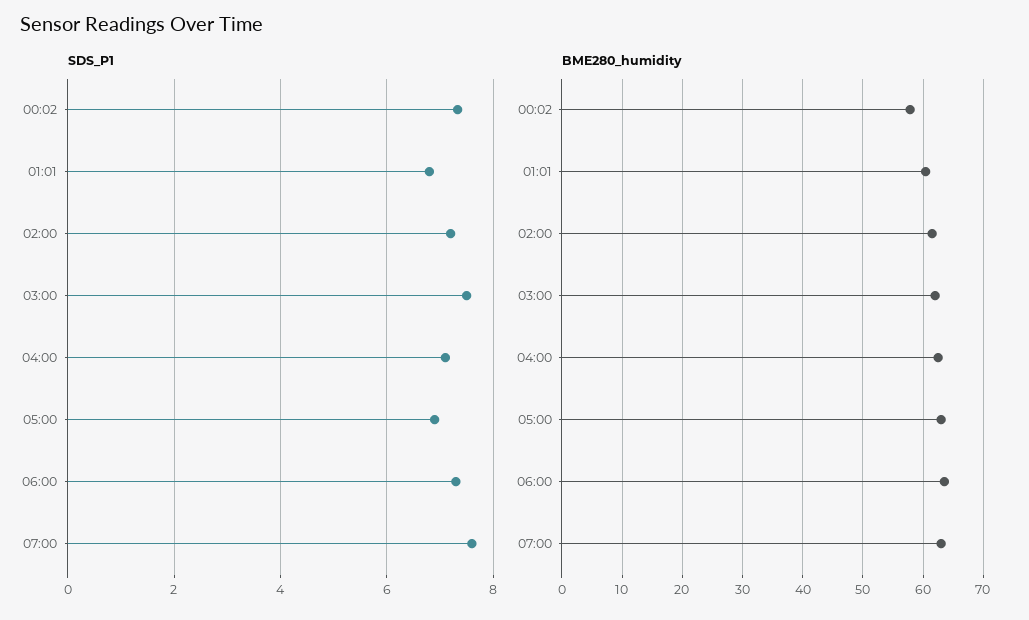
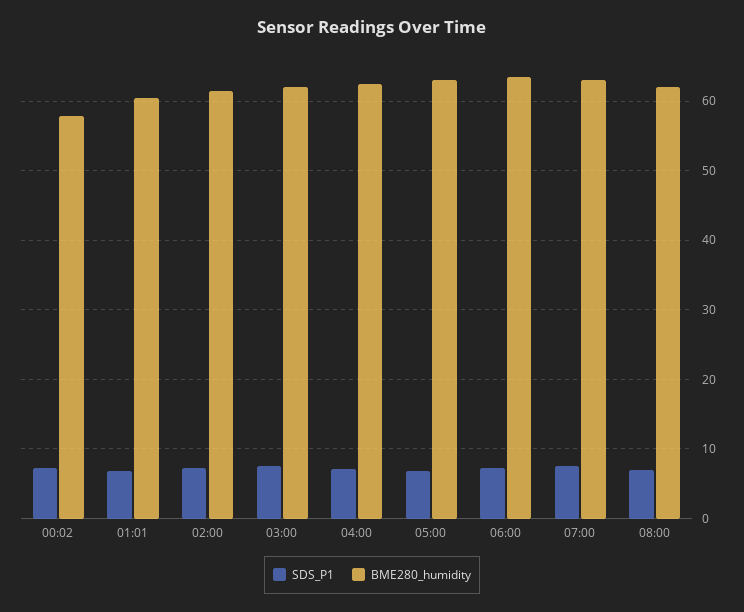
SDS_P1, 08:00: none -> 7
BME280_humidity, 08:00: none -> 62

